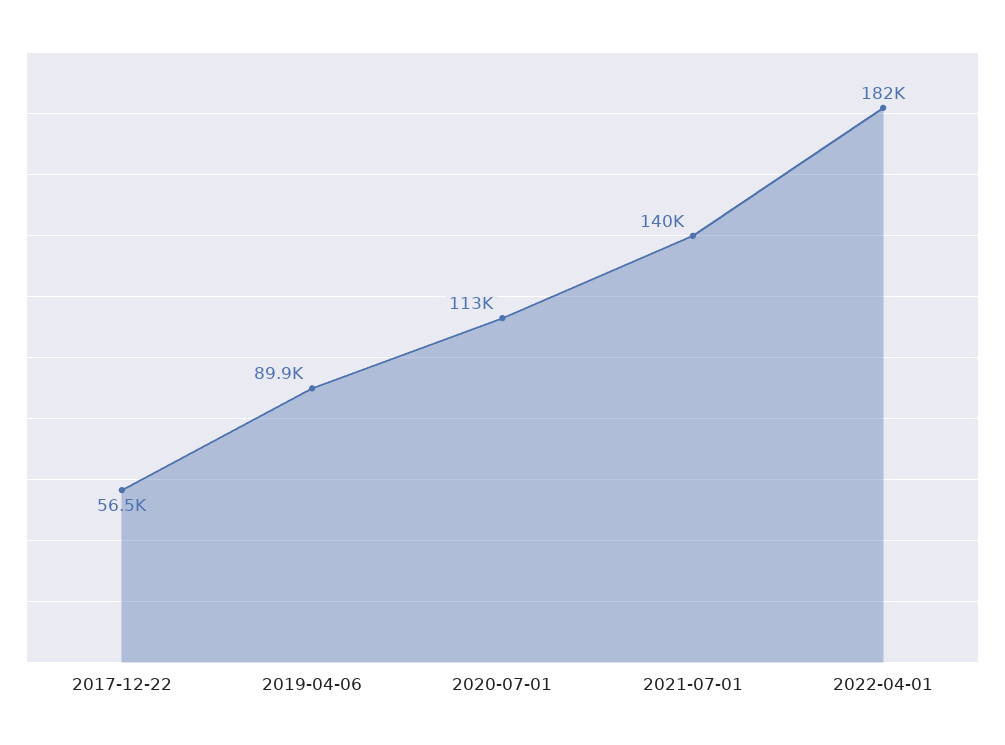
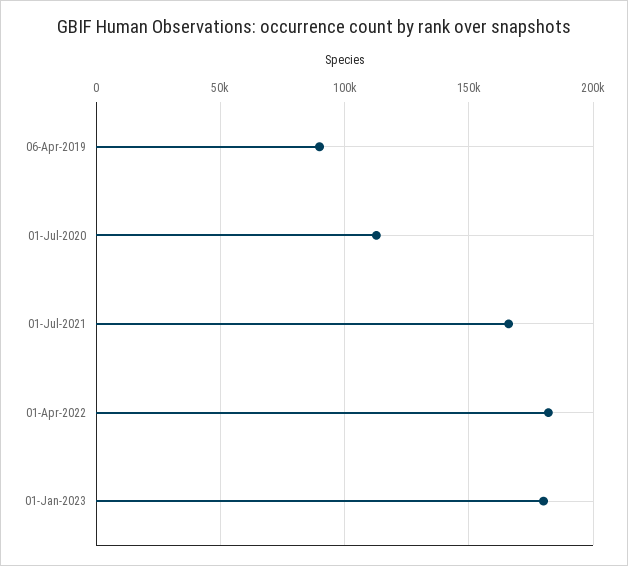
2017-12-22: 56500 -> none
2021-07-01: 140000 -> 165000
01-Jan-2023: none -> 180000

